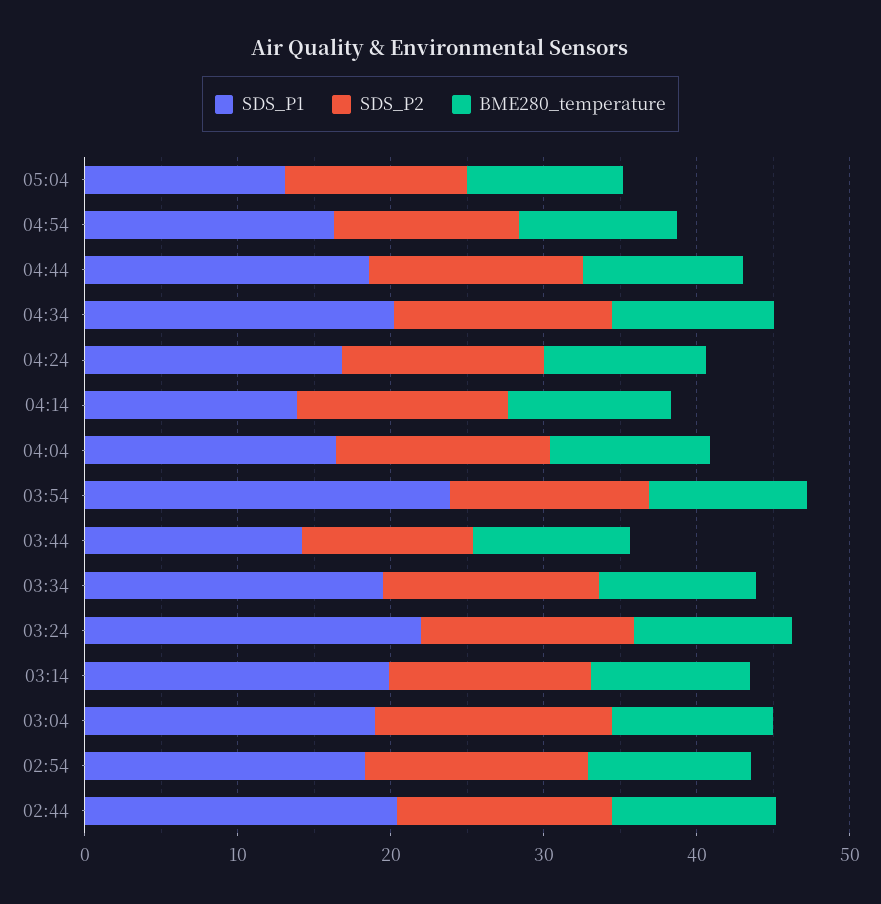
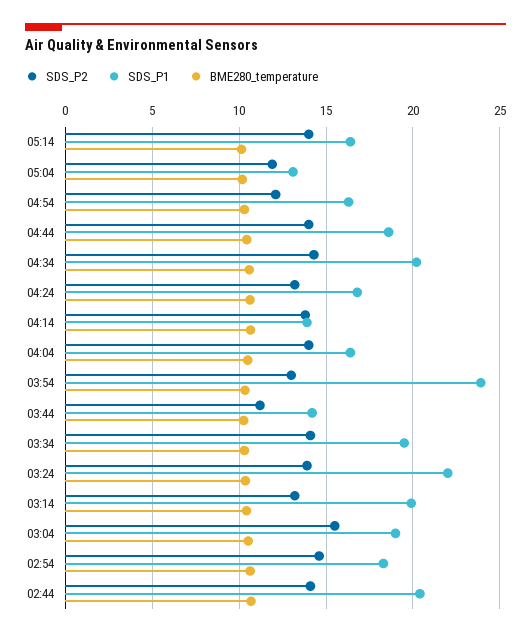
SDS_P2, 05:14: none -> 14
SDS_P1, 05:14: none -> 16.5
BME280_temperature, 05:14: none -> 10

